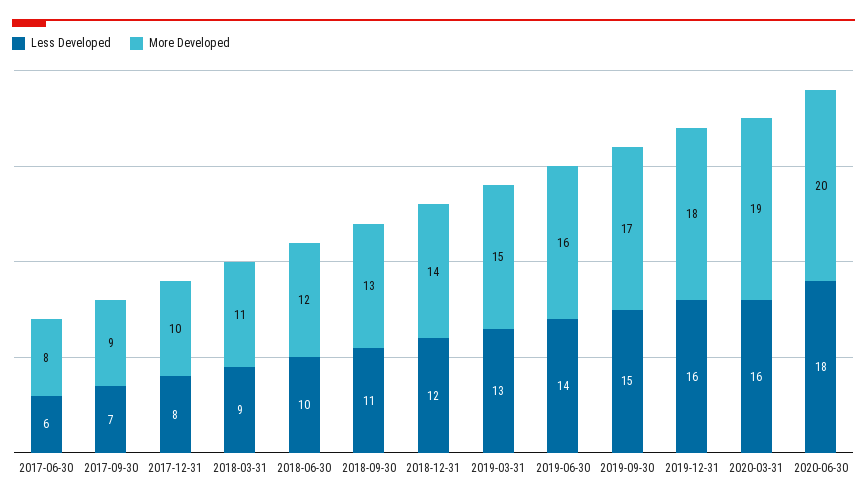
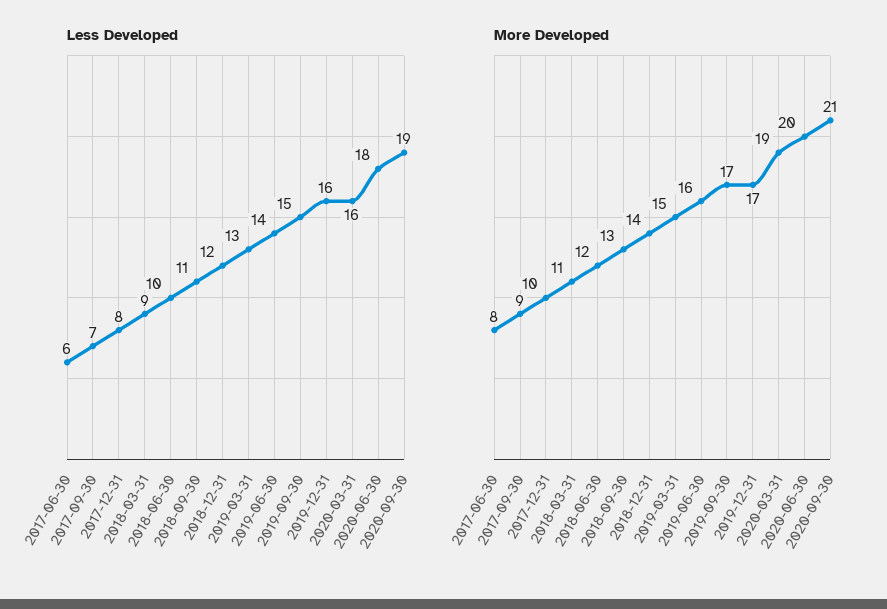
More Developed, 2019-12-31: 18 -> 17
Less Developed, 2020-09-30: none -> 19
More Developed, 2020-09-30: none -> 21

